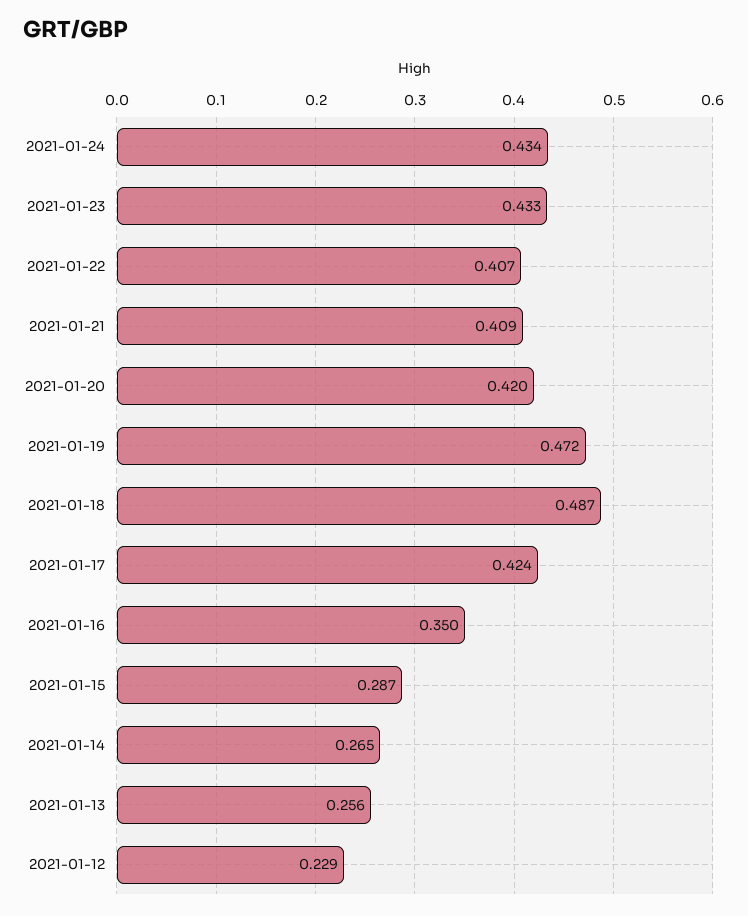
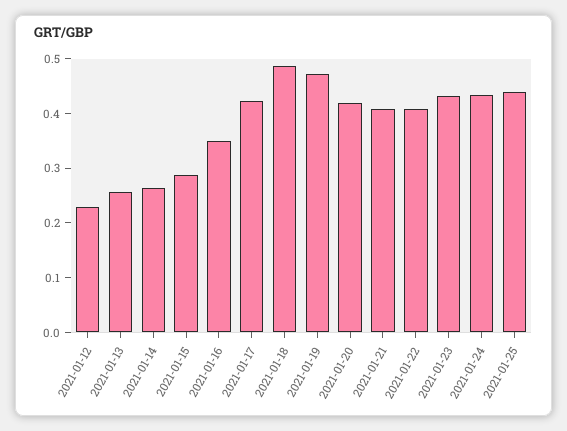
2021-01-25: none -> 0.44

